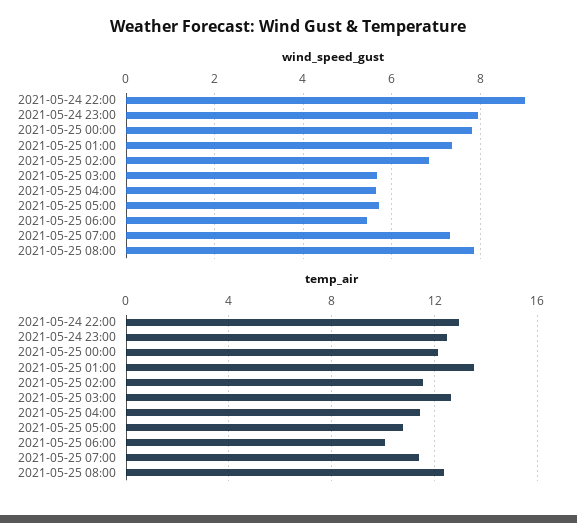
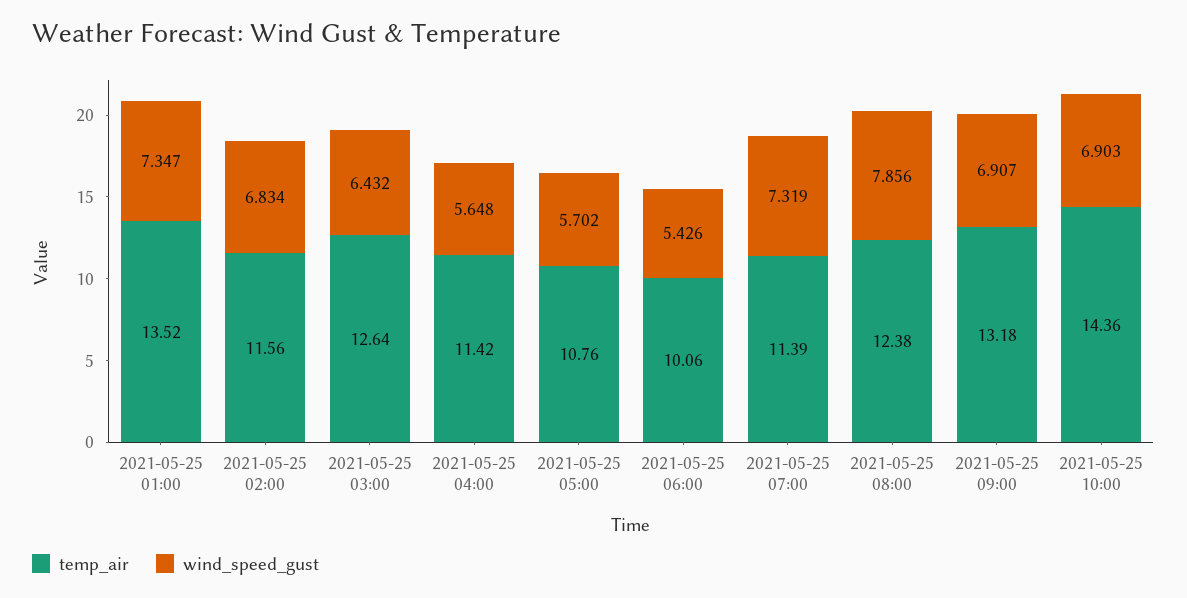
wind_speed_gust, 2021-05-24 22:00: 9 -> none
wind_speed_gust, 2021-05-24 23:00: 8 -> none
wind_speed_gust, 2021-05-25 00:00: 7.8 -> none
wind_speed_gust, 2021-05-25 03:00: 5.6 -> 6.432
temp_air, 2021-05-24 22:00: 13 -> none
temp_air, 2021-05-24 23:00: 12.5 -> none
temp_air, 2021-05-25 00:00: 12 -> none
temp_air, 2021-05-25 09:00: none -> 13.18
wind_speed_gust, 2021-05-25 09:00: none -> 6.907
temp_air, 2021-05-25 10:00: none -> 14.36
wind_speed_gust, 2021-05-25 10:00: none -> 6.903

